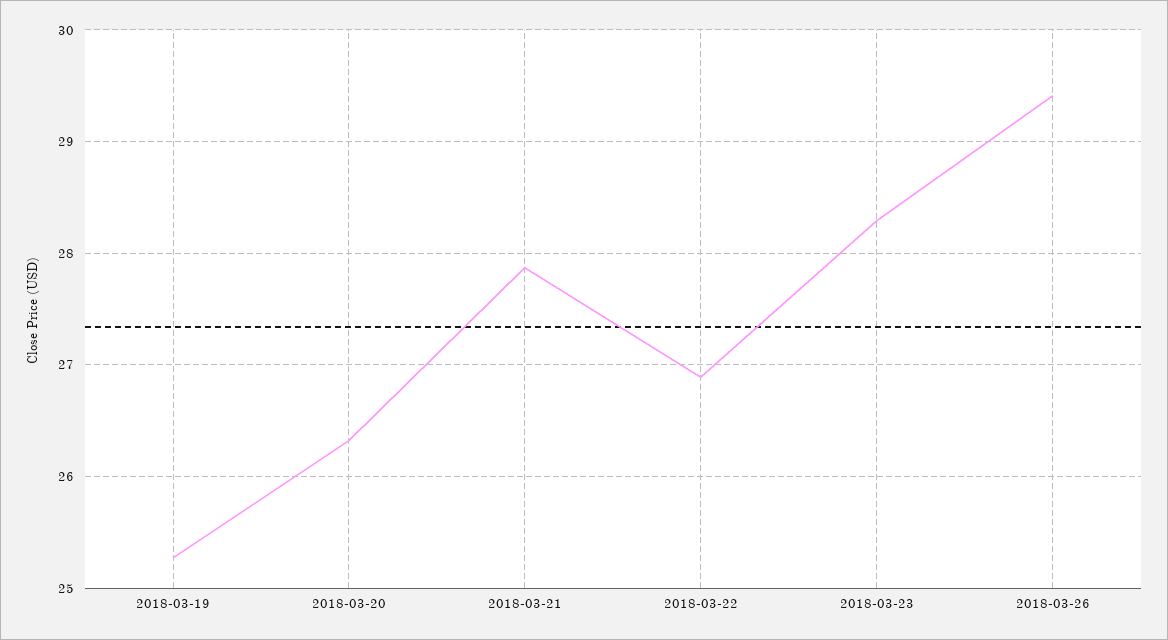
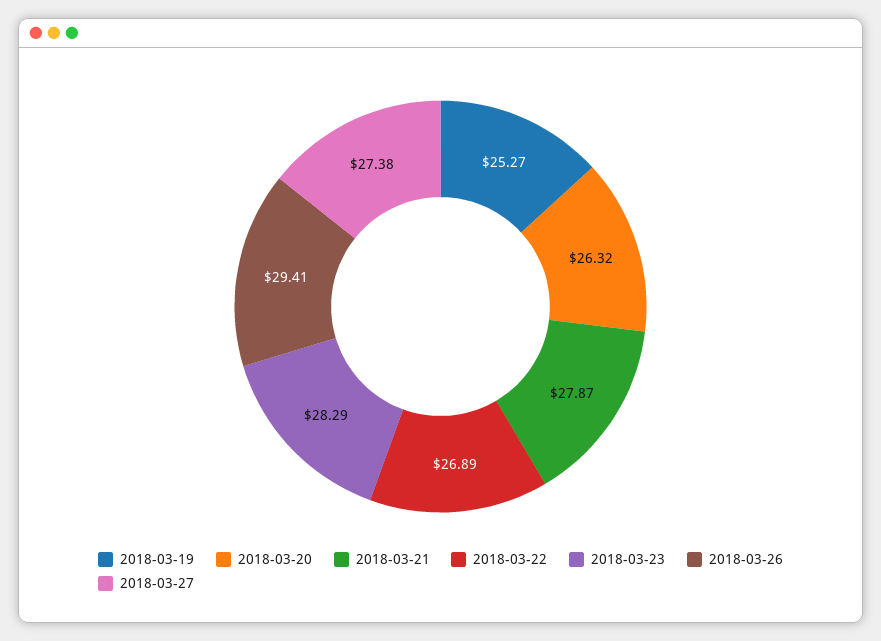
2018-03-27: none -> 27.38

